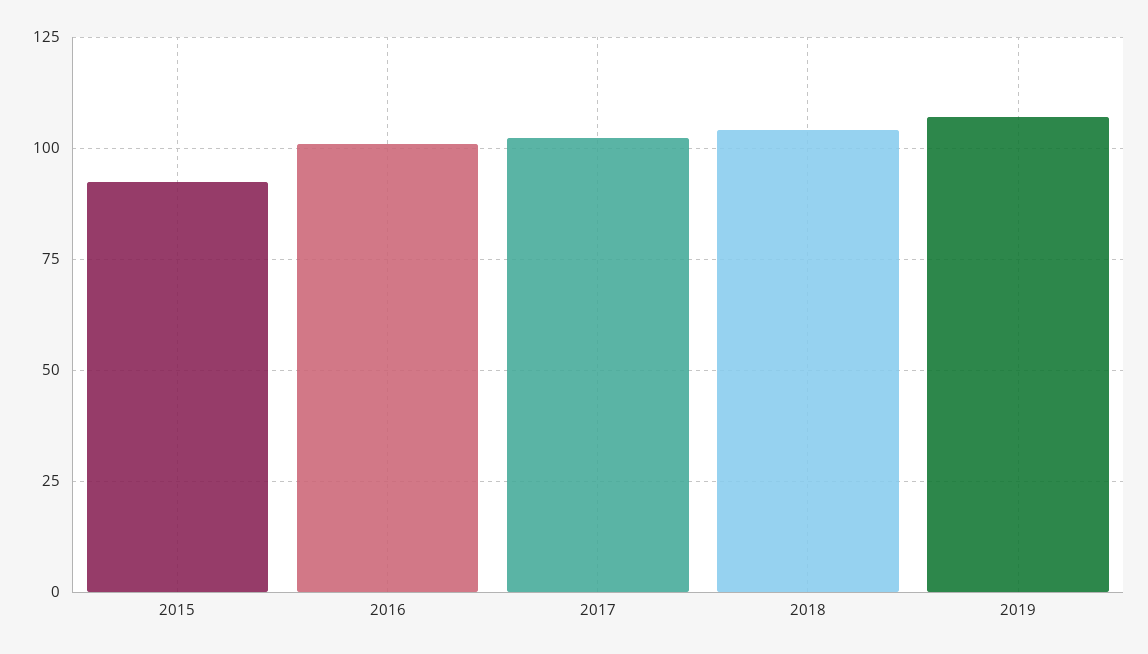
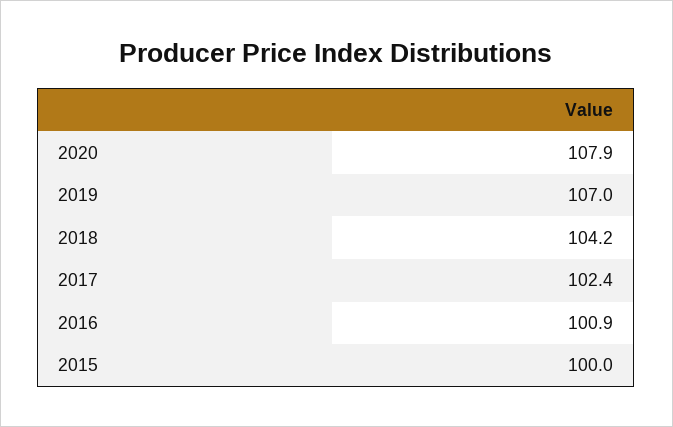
2015: 92.5 -> 100
2020: none -> 107.9

